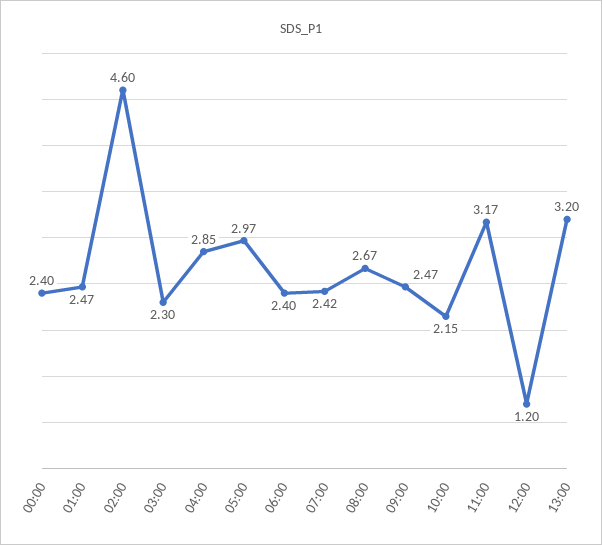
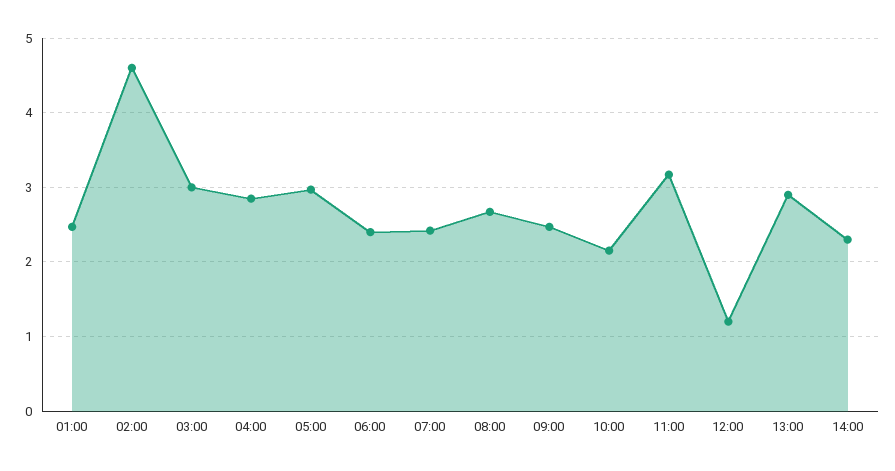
00:00: 2.4 -> none
03:00: 2.3 -> 3
13:00: 3.2 -> 2.9
14:00: none -> 2.3

